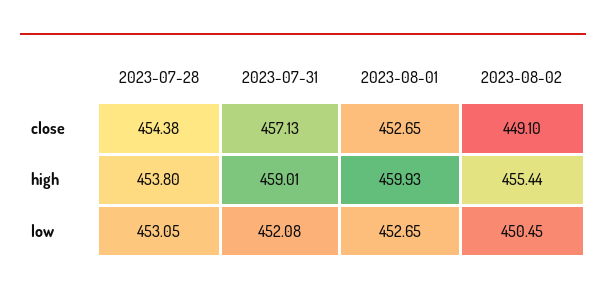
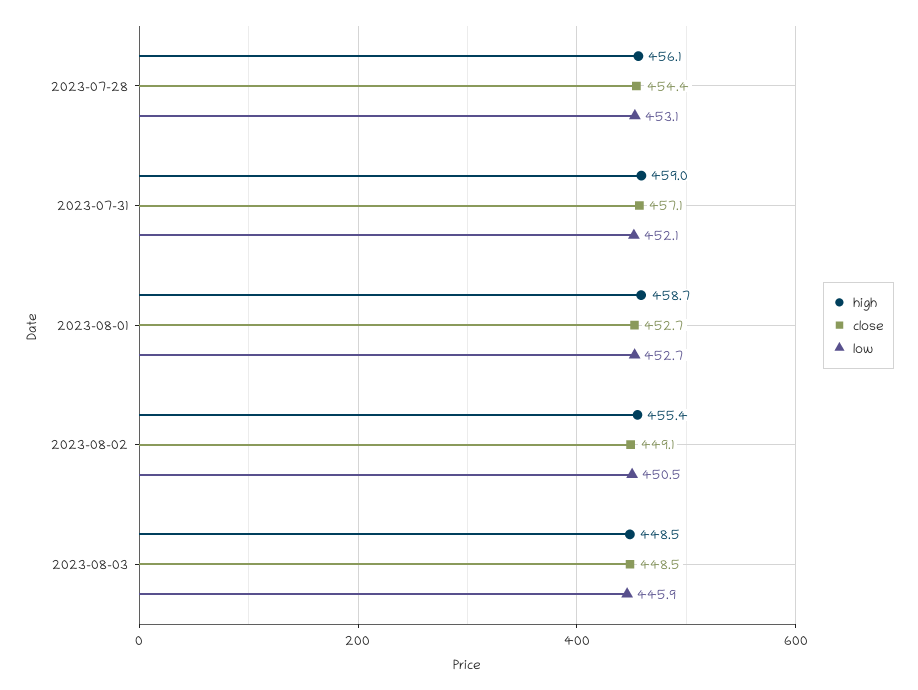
high, 2023-07-28: 453.8 -> 456.1
high, 2023-08-01: 459.93 -> 458.7
high, 2023-08-03: none -> 448.5
close, 2023-08-03: none -> 448.5
low, 2023-08-03: none -> 445.9

